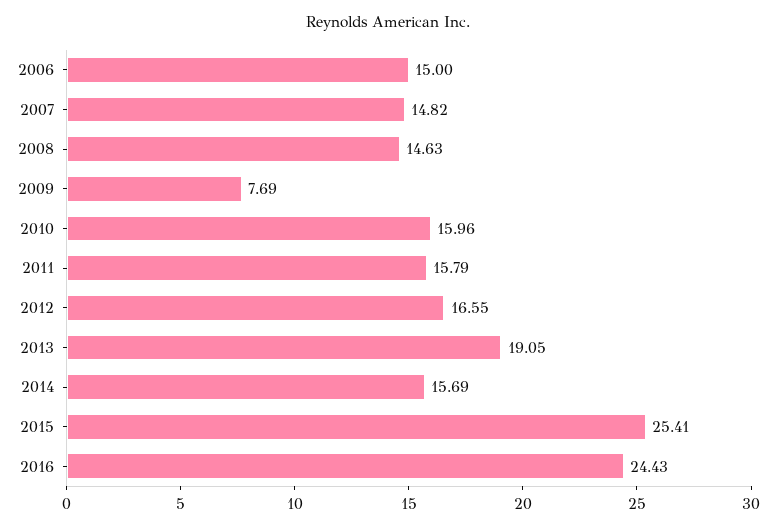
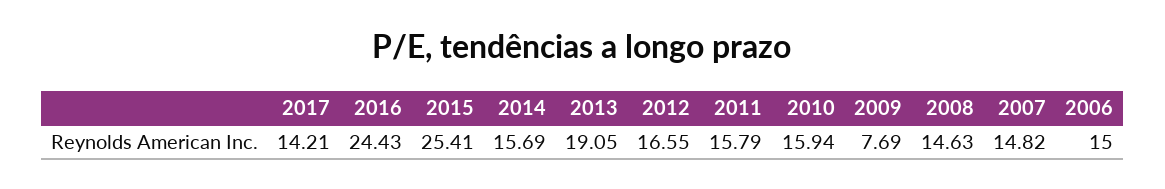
2010: 15.96 -> 15.94
2017: none -> 14.21

